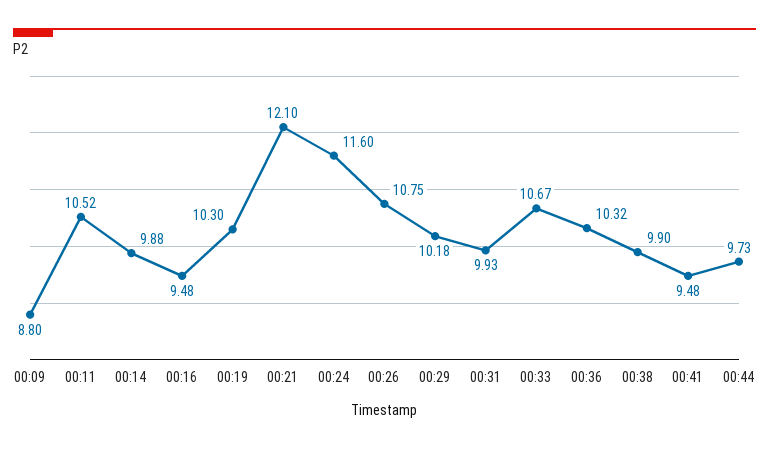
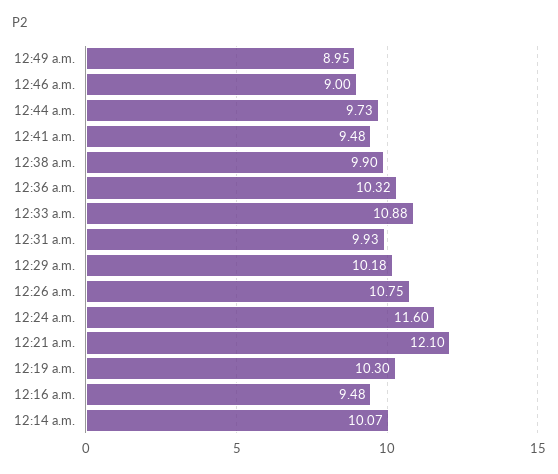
00:09: 8.8 -> none
00:11: 10.52 -> none
00:14: 9.88 -> 10.07
00:33: 10.67 -> 10.88
12:49 a.m.: none -> 8.95
12:46 a.m.: none -> 9

